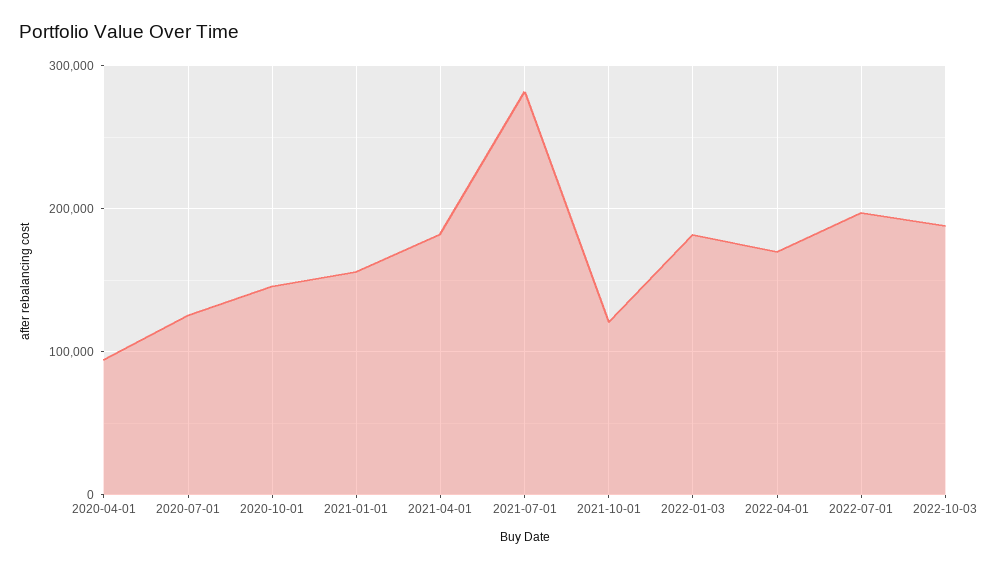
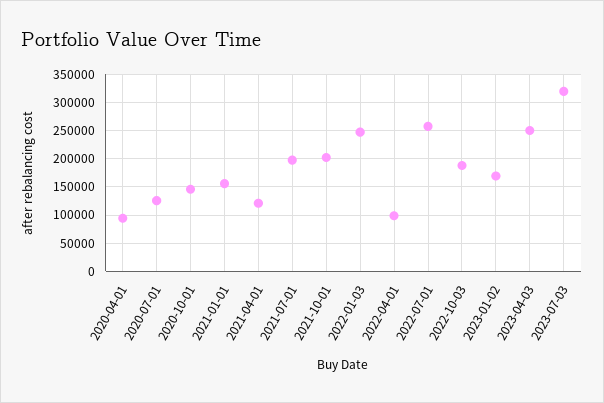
2021-04-01: 180000 -> 125000
2021-07-01: 280000 -> 200000
2021-10-01: 120000 -> 200000
2022-01-03: 180000 -> 250000
2022-04-01: 170000 -> 100000
2022-07-01: 200000 -> 250000
2023-01-02: none -> 175000
2023-04-03: none -> 250000
2023-07-03: none -> 325000

